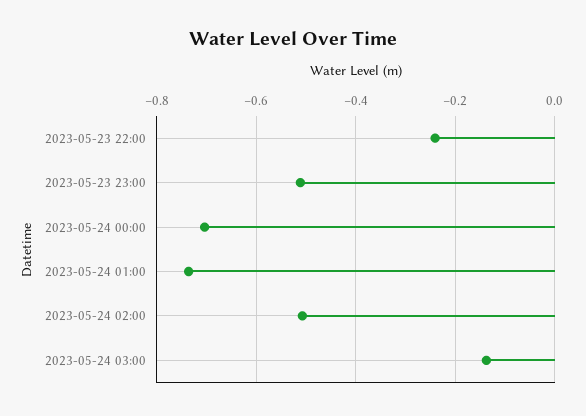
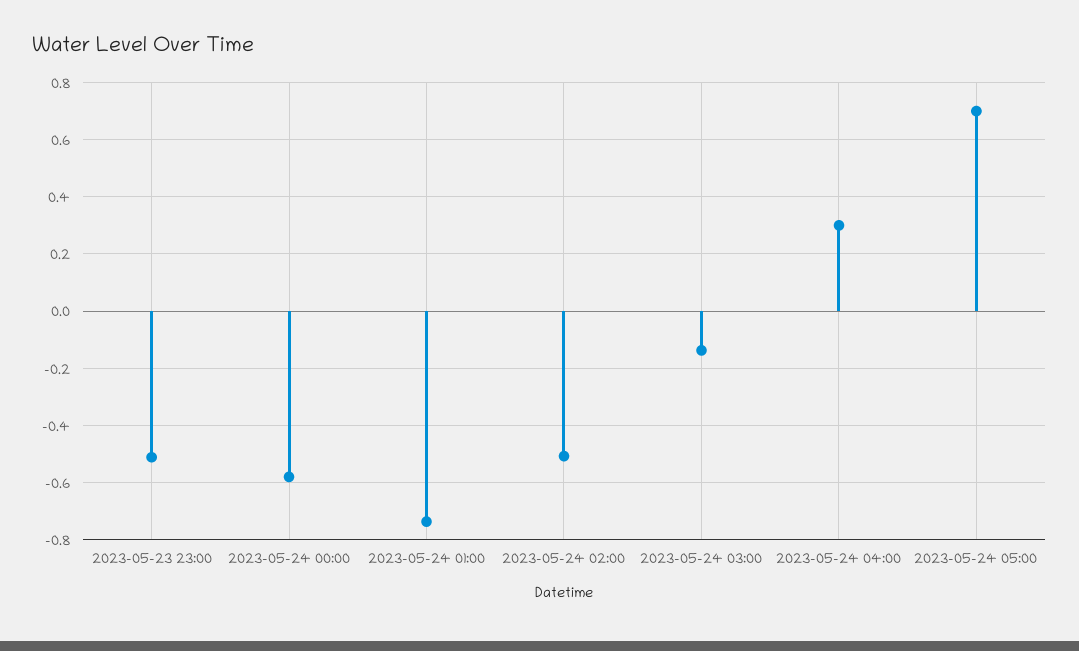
2023-05-23 22:00: -0.24 -> none
2023-05-24 00:00: -0.7 -> -0.575
2023-05-24 04:00: none -> 0.3
2023-05-24 05:00: none -> 0.7

